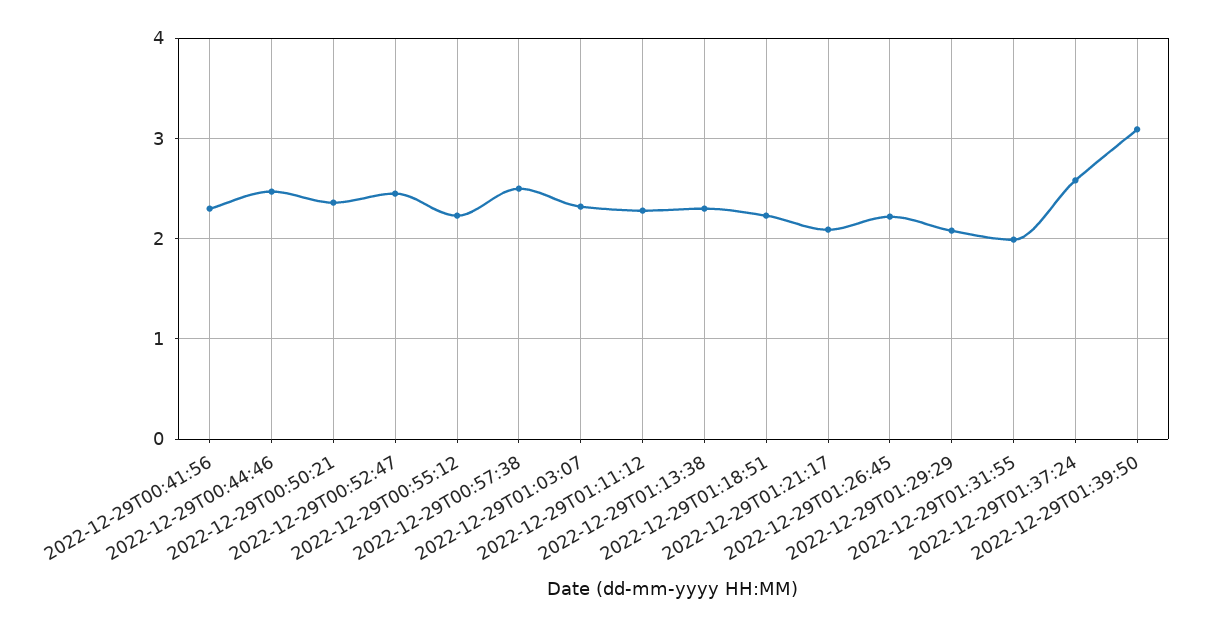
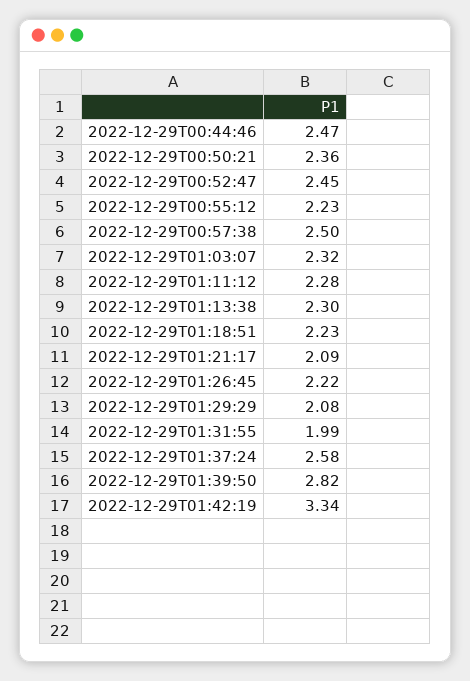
2022-12-29T00:41:56: 2.3 -> none
2022-12-29T01:39:50: 3.1 -> 2.82
2022-12-29T01:42:19: none -> 3.34

